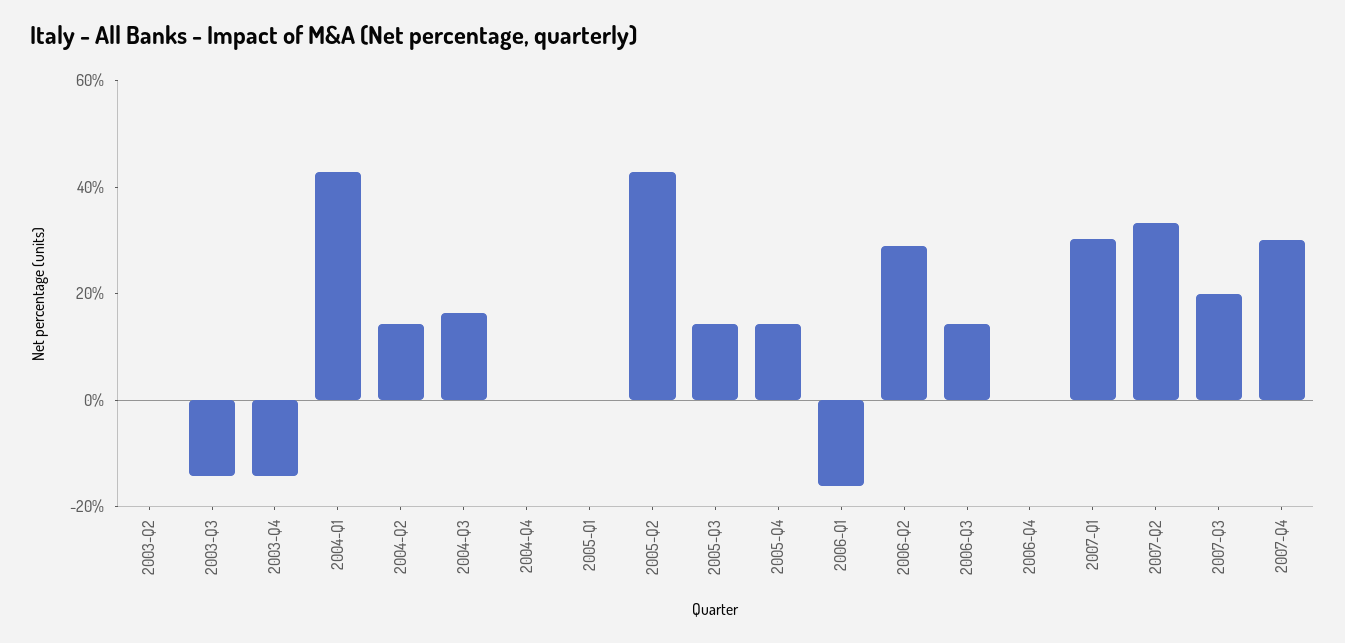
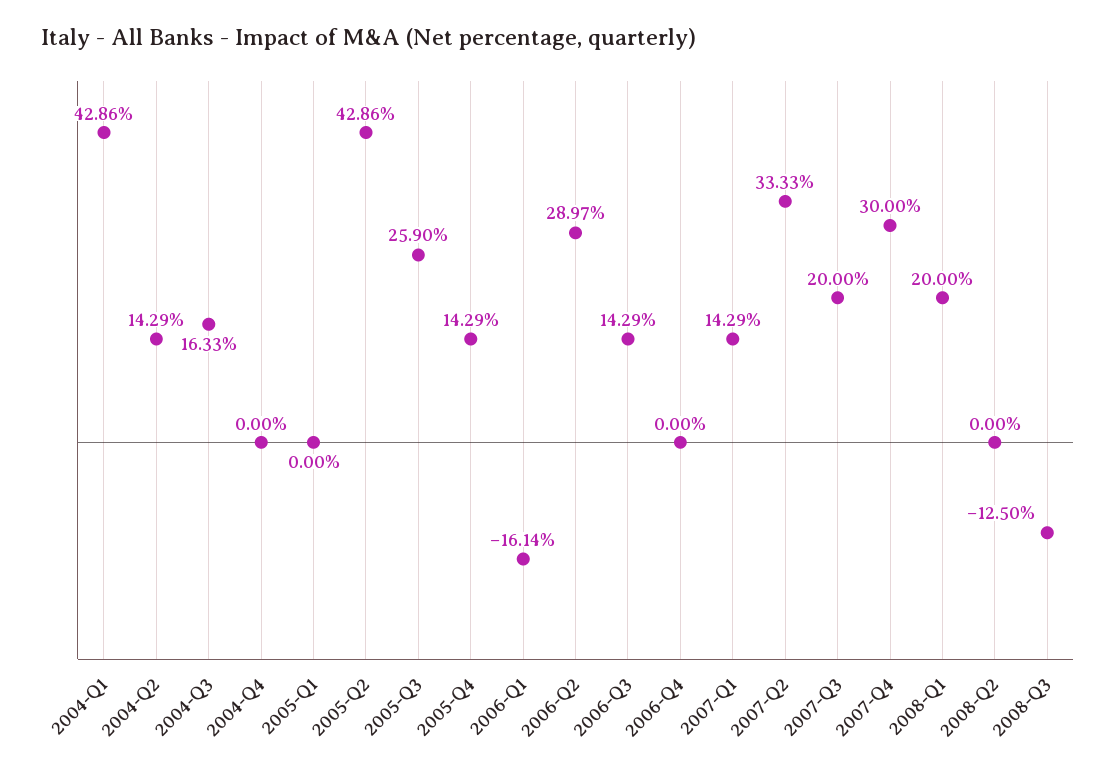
2003-Q2: 0 -> none
2003-Q3: -15 -> none
2003-Q4: -15 -> none
2005-Q3: 15 -> 25.9
2007-Q1: 30 -> 14.29
2008-Q1: none -> 20
2008-Q2: none -> 0
2008-Q3: none -> -12.5

